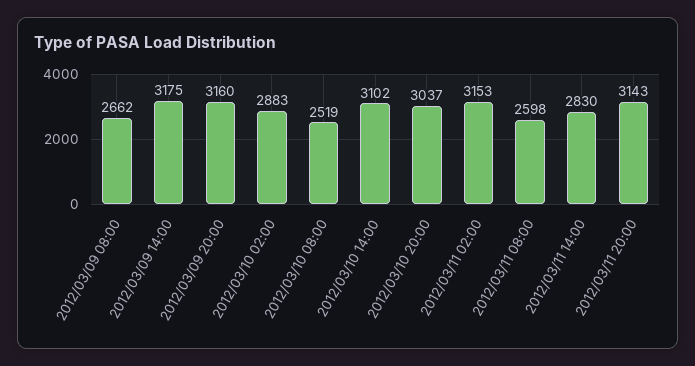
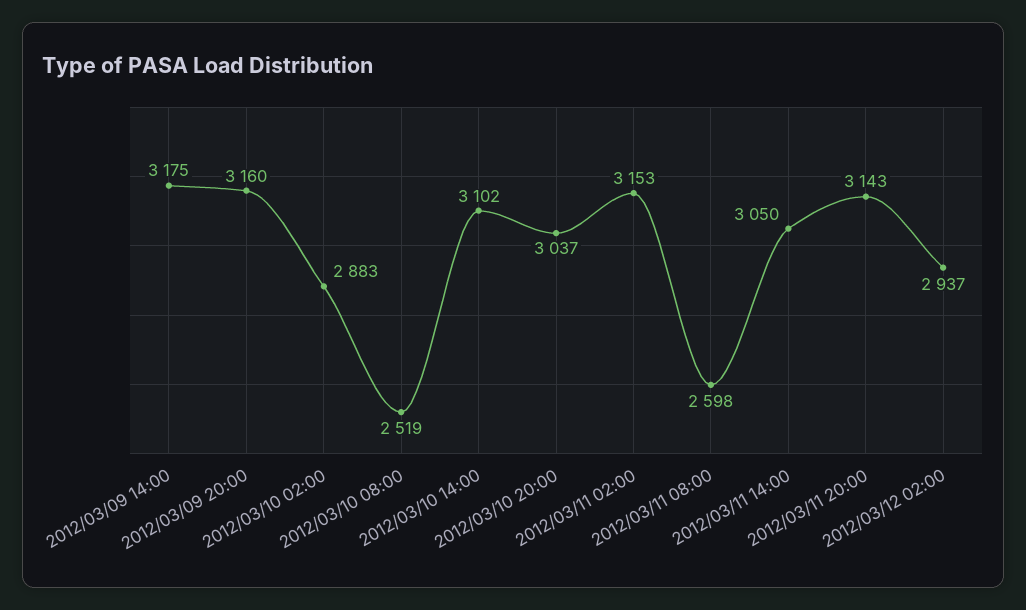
2012/03/09 08:00: 2662 -> none
2012/03/11 14:00: 2830 -> 3050
2012/03/12 02:00: none -> 2937

